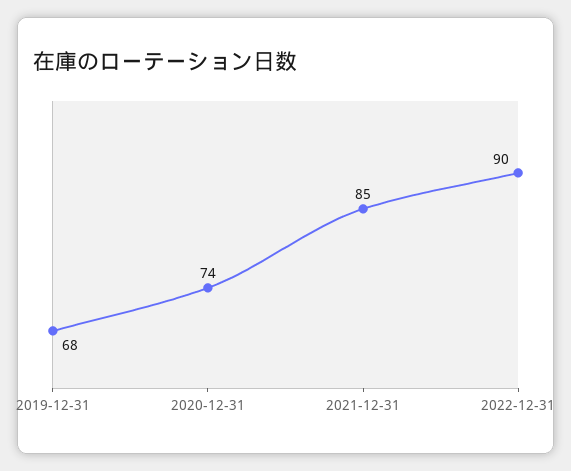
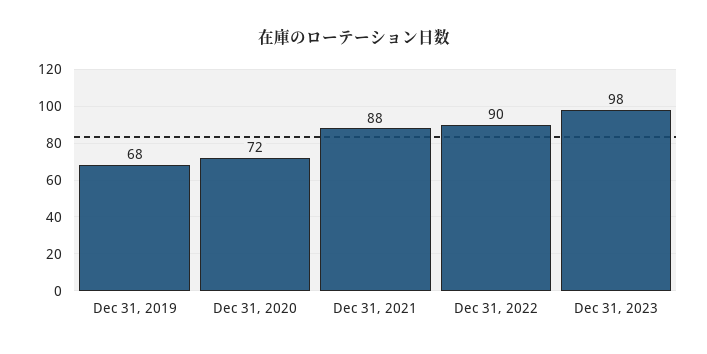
2020-12-31: 74 -> 72
2021-12-31: 85 -> 88
Dec 31, 2023: none -> 98

